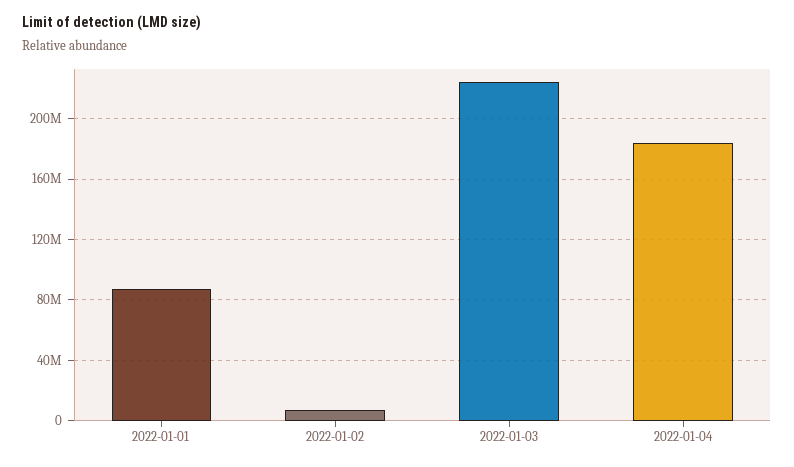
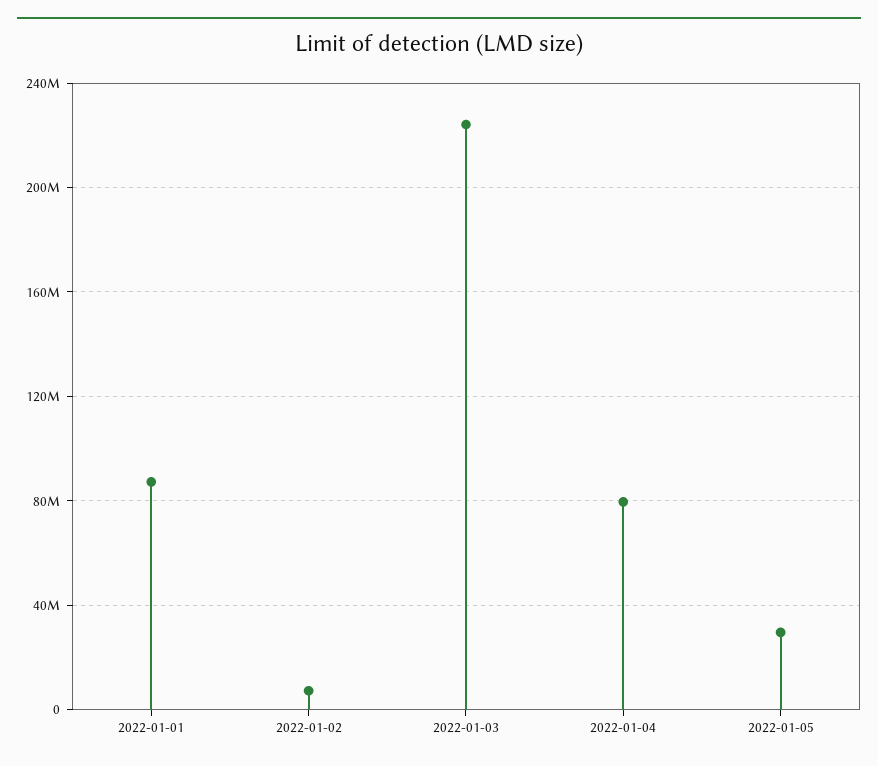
2022-01-04: 185000000 -> 80000000
2022-01-05: none -> 30000000

